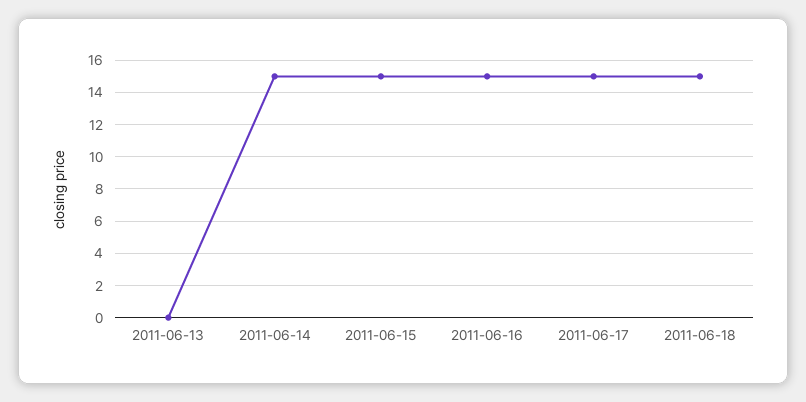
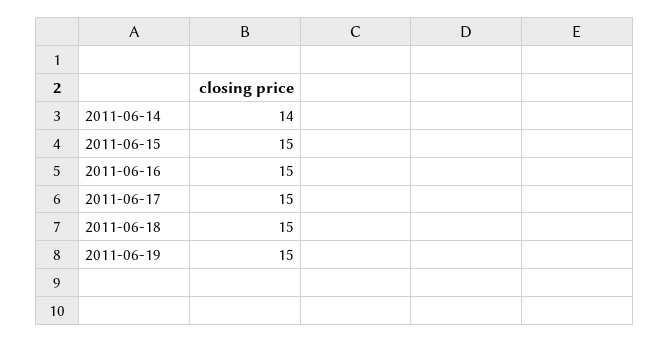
2011-06-13: 0 -> none
2011-06-14: 15 -> 14
2011-06-19: none -> 15

